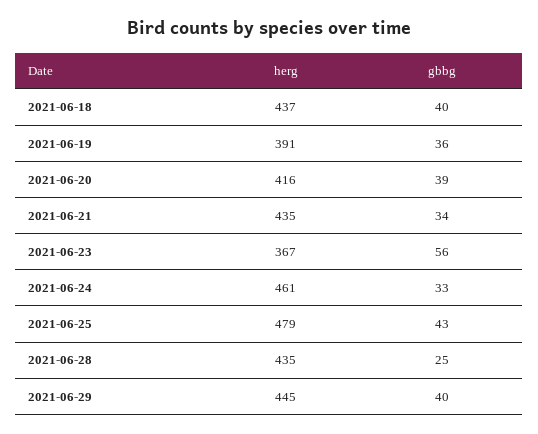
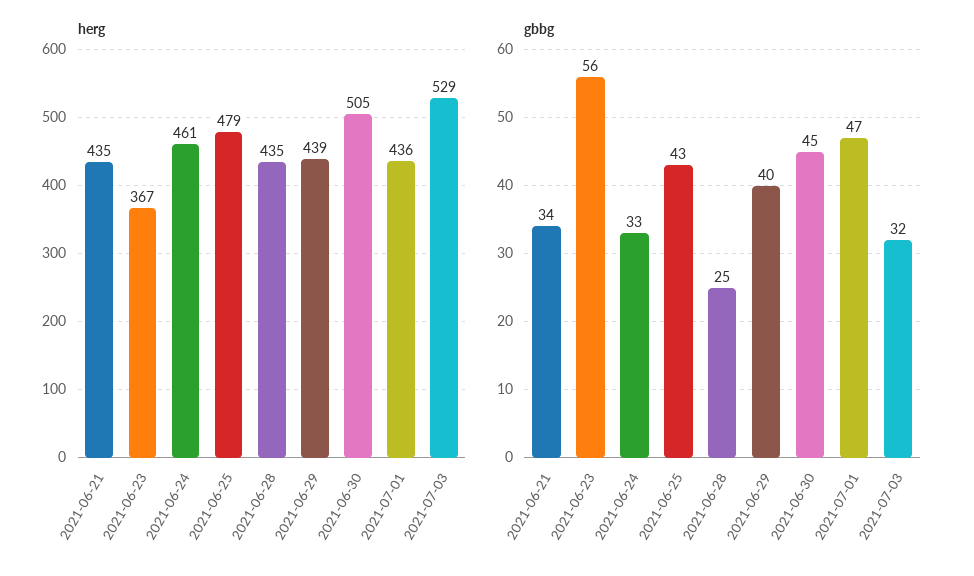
herg, 2021-06-18: 437 -> none
gbbg, 2021-06-18: 40 -> none
herg, 2021-06-19: 391 -> none
gbbg, 2021-06-19: 36 -> none
herg, 2021-06-20: 416 -> none
gbbg, 2021-06-20: 39 -> none
herg, 2021-06-29: 445 -> 439
herg, 2021-06-30: none -> 505
herg, 2021-07-01: none -> 436
herg, 2021-07-03: none -> 529
gbbg, 2021-06-30: none -> 45
gbbg, 2021-07-01: none -> 47
gbbg, 2021-07-03: none -> 32

